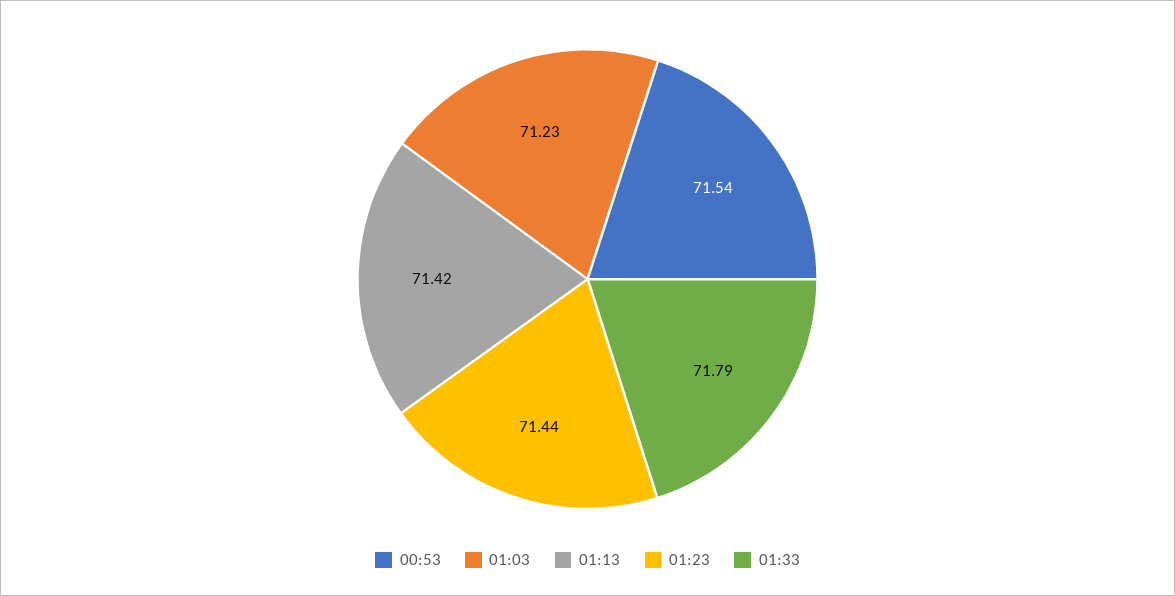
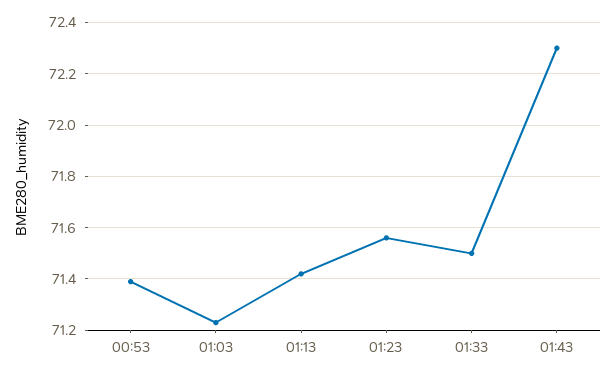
00:53: 71.54 -> 71.4
01:23: 71.44 -> 71.55
01:33: 71.79 -> 71.5
01:43: none -> 72.3

